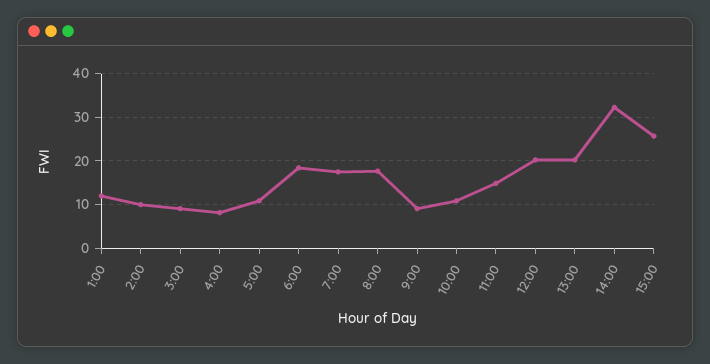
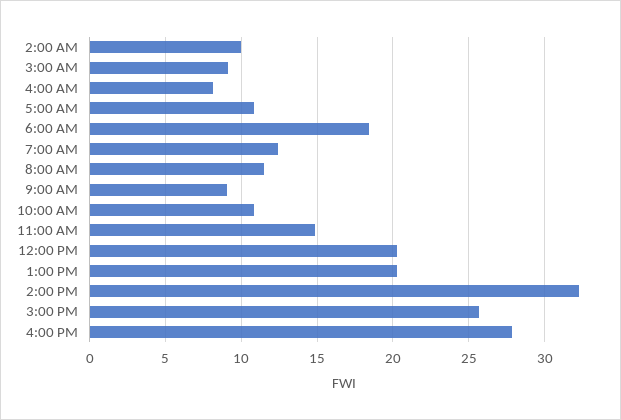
1:00: 12 -> none
7:00: 18 -> 12.5
8:00: 18 -> 11.5
4:00 PM: none -> 28

